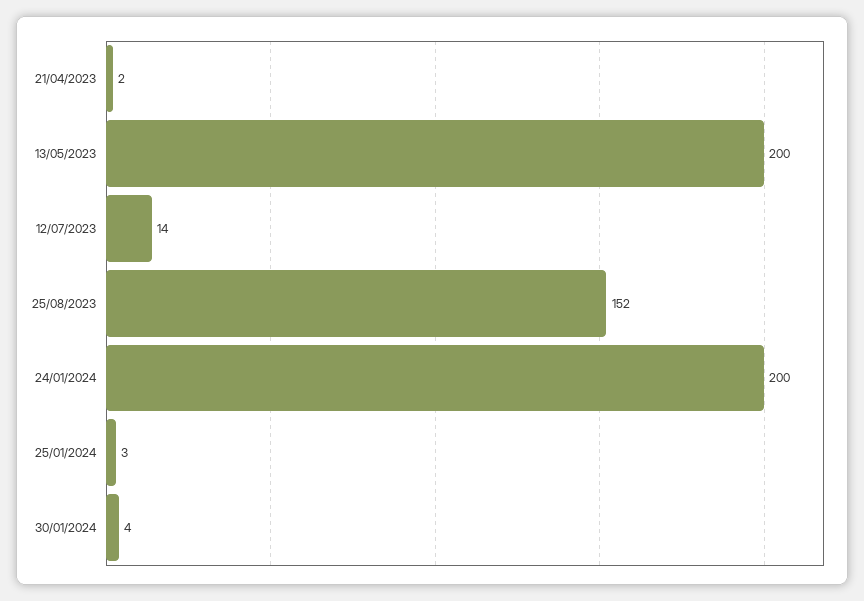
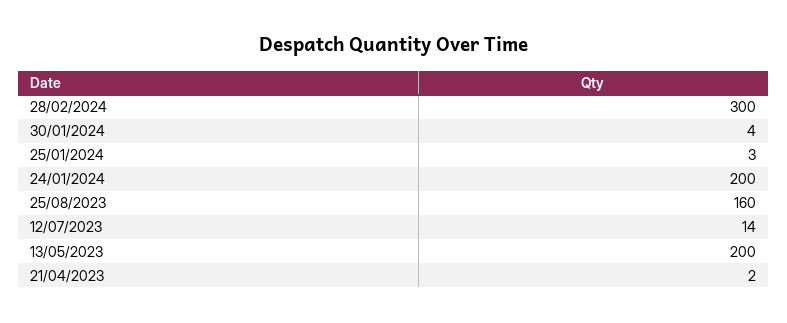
25/08/2023: 152 -> 160
28/02/2024: none -> 300

